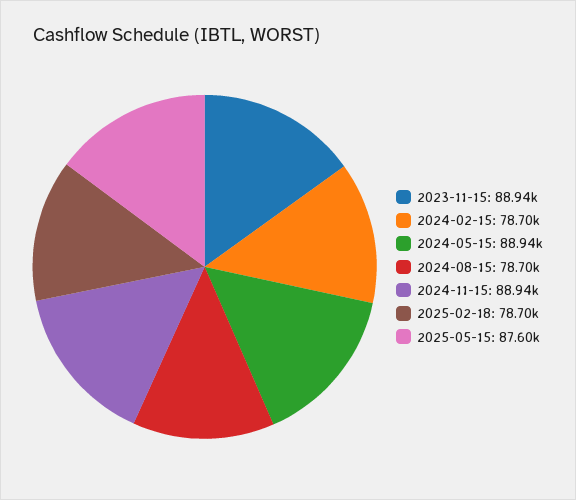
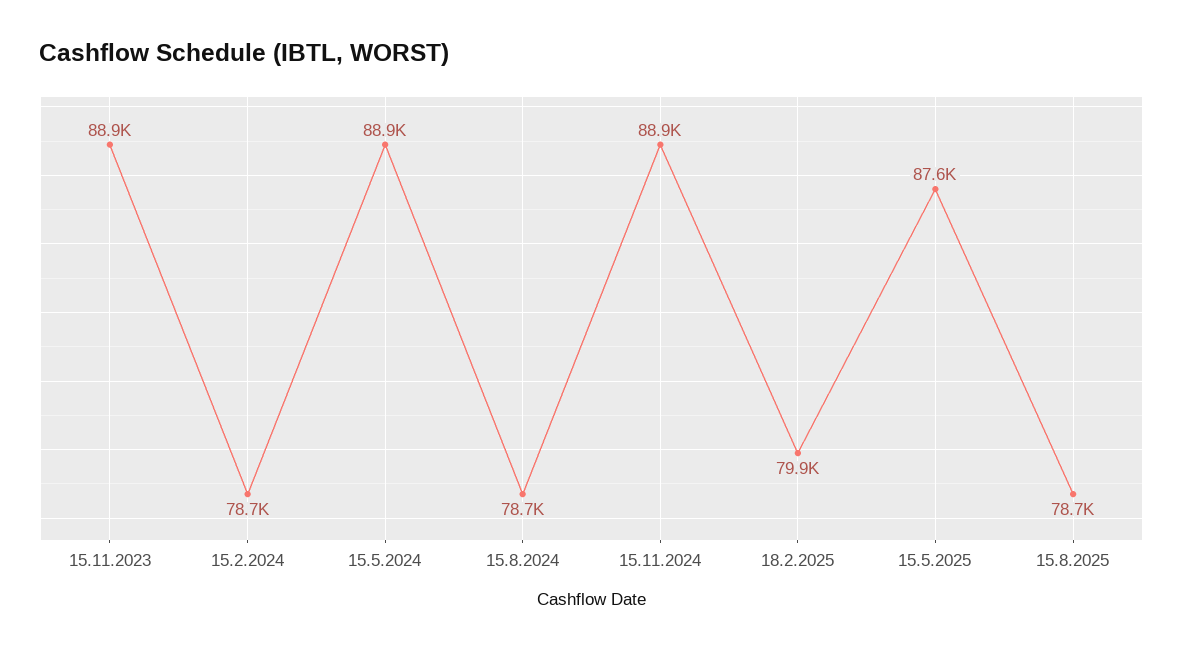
2025-02-18: 78700 -> 79900
15.8.2025: none -> 78700

